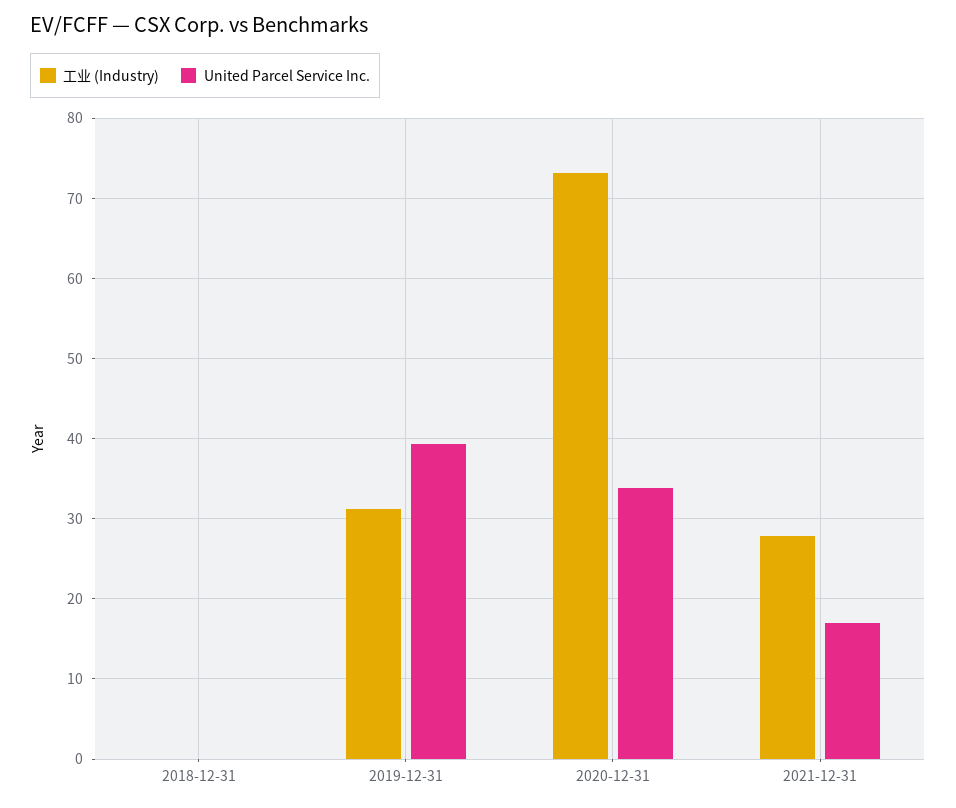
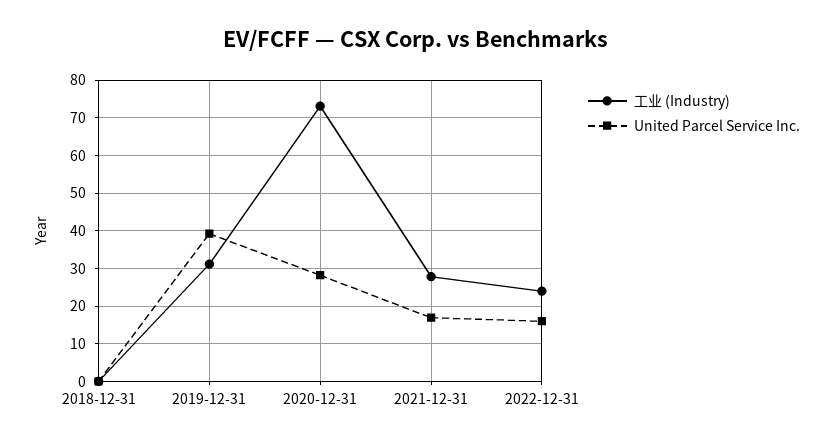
United Parcel Service Inc., 2020-12-31: 34 -> 28
工业 (Industry), 2022-12-31: none -> 24
United Parcel Service Inc., 2022-12-31: none -> 16

